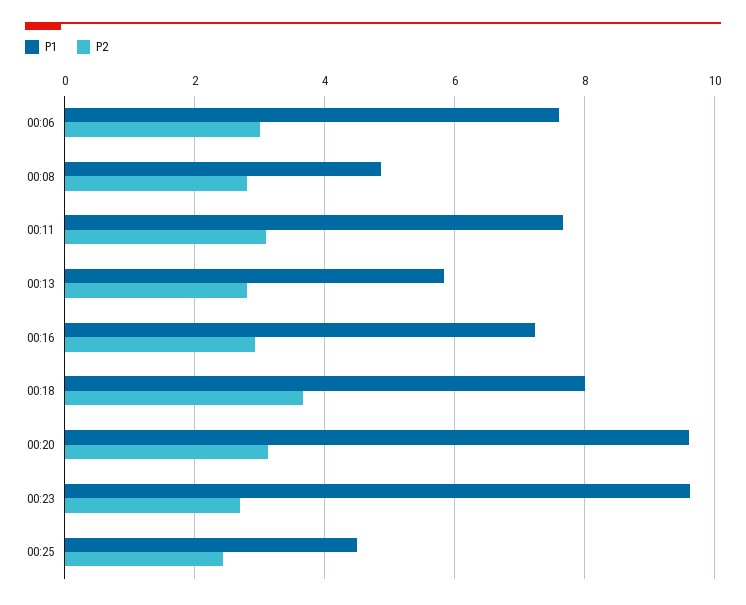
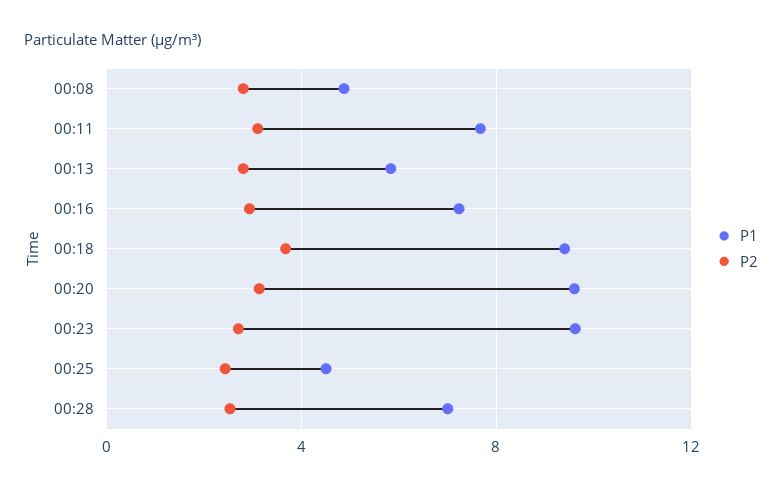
P1, 00:06: 7.6 -> none
P2, 00:06: 3 -> none
P1, 00:18: 8 -> 9.5
P1, 00:28: none -> 7
P2, 00:28: none -> 2.5

